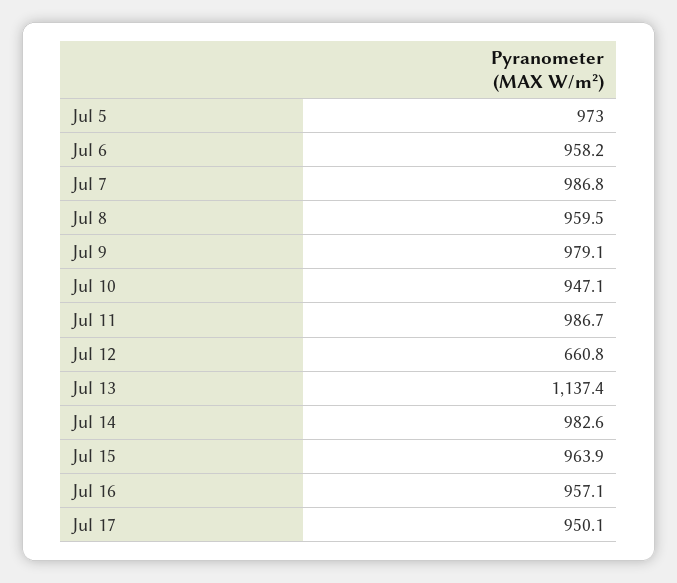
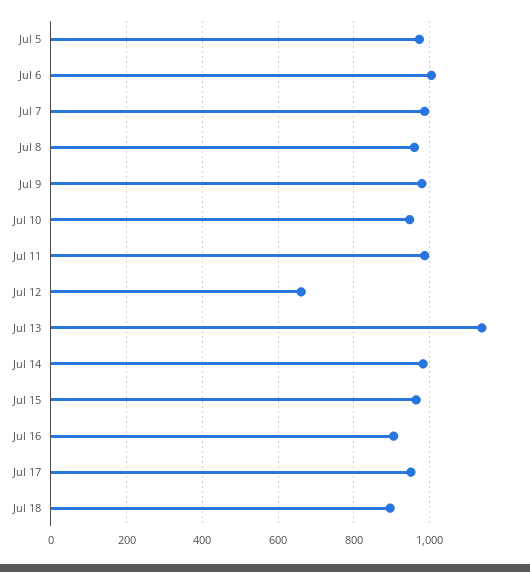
Jul 6: 958.2 -> 1000
Jul 16: 957.1 -> 900
Jul 18: none -> 900

